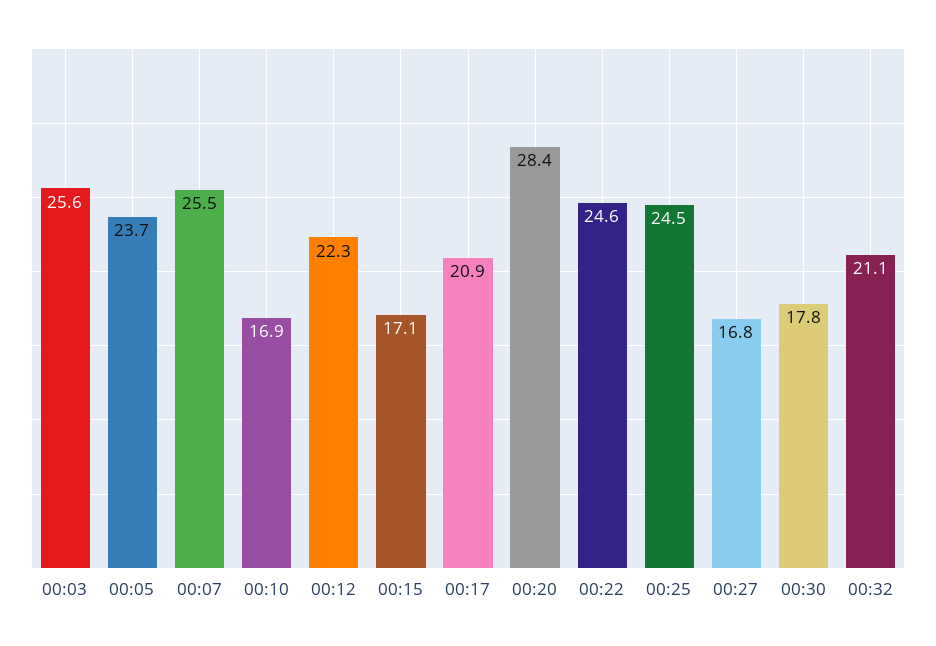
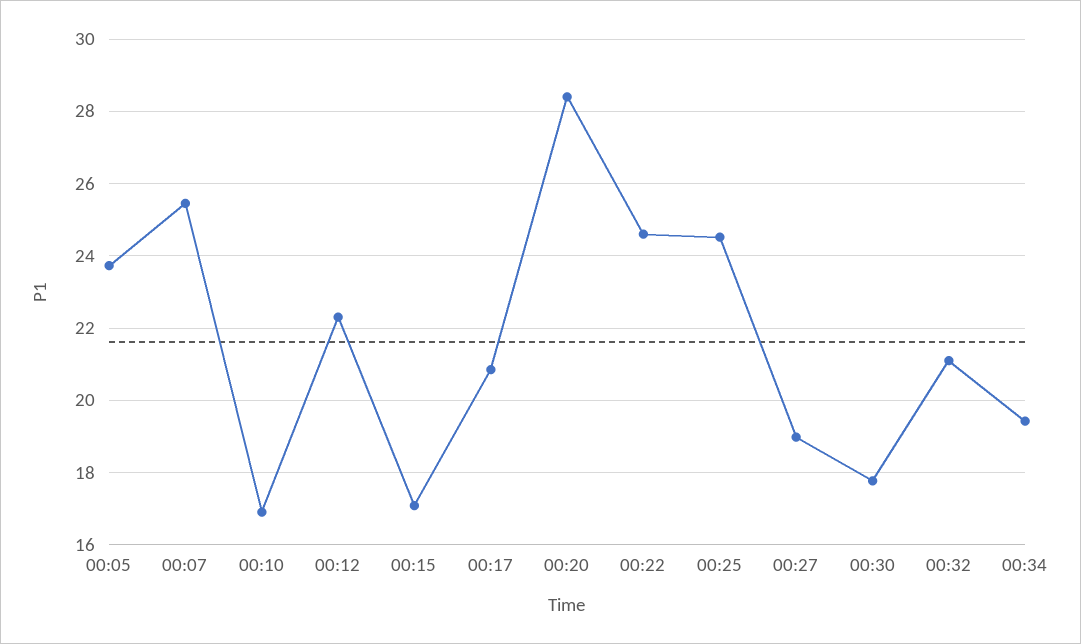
00:03: 25.6 -> none
00:27: 16.8 -> 19
00:34: none -> 19.4

